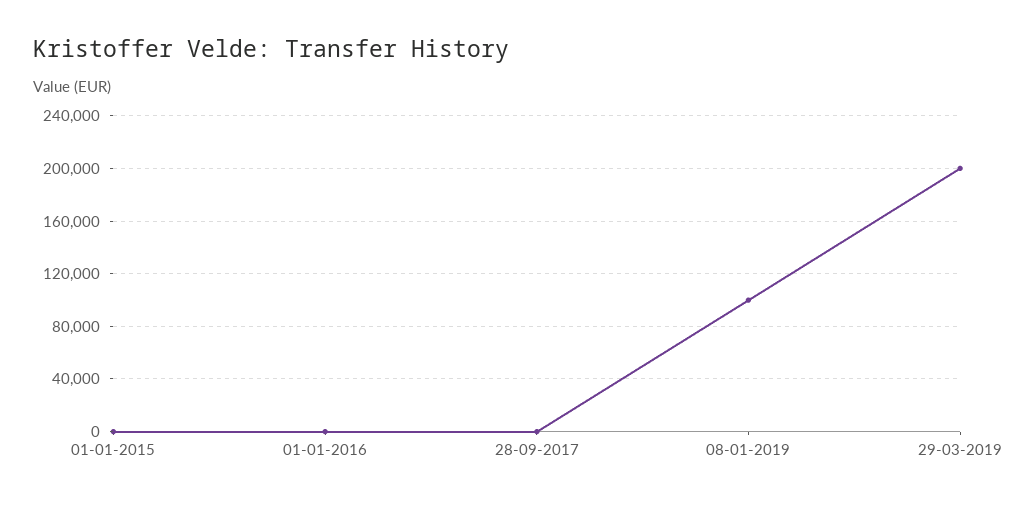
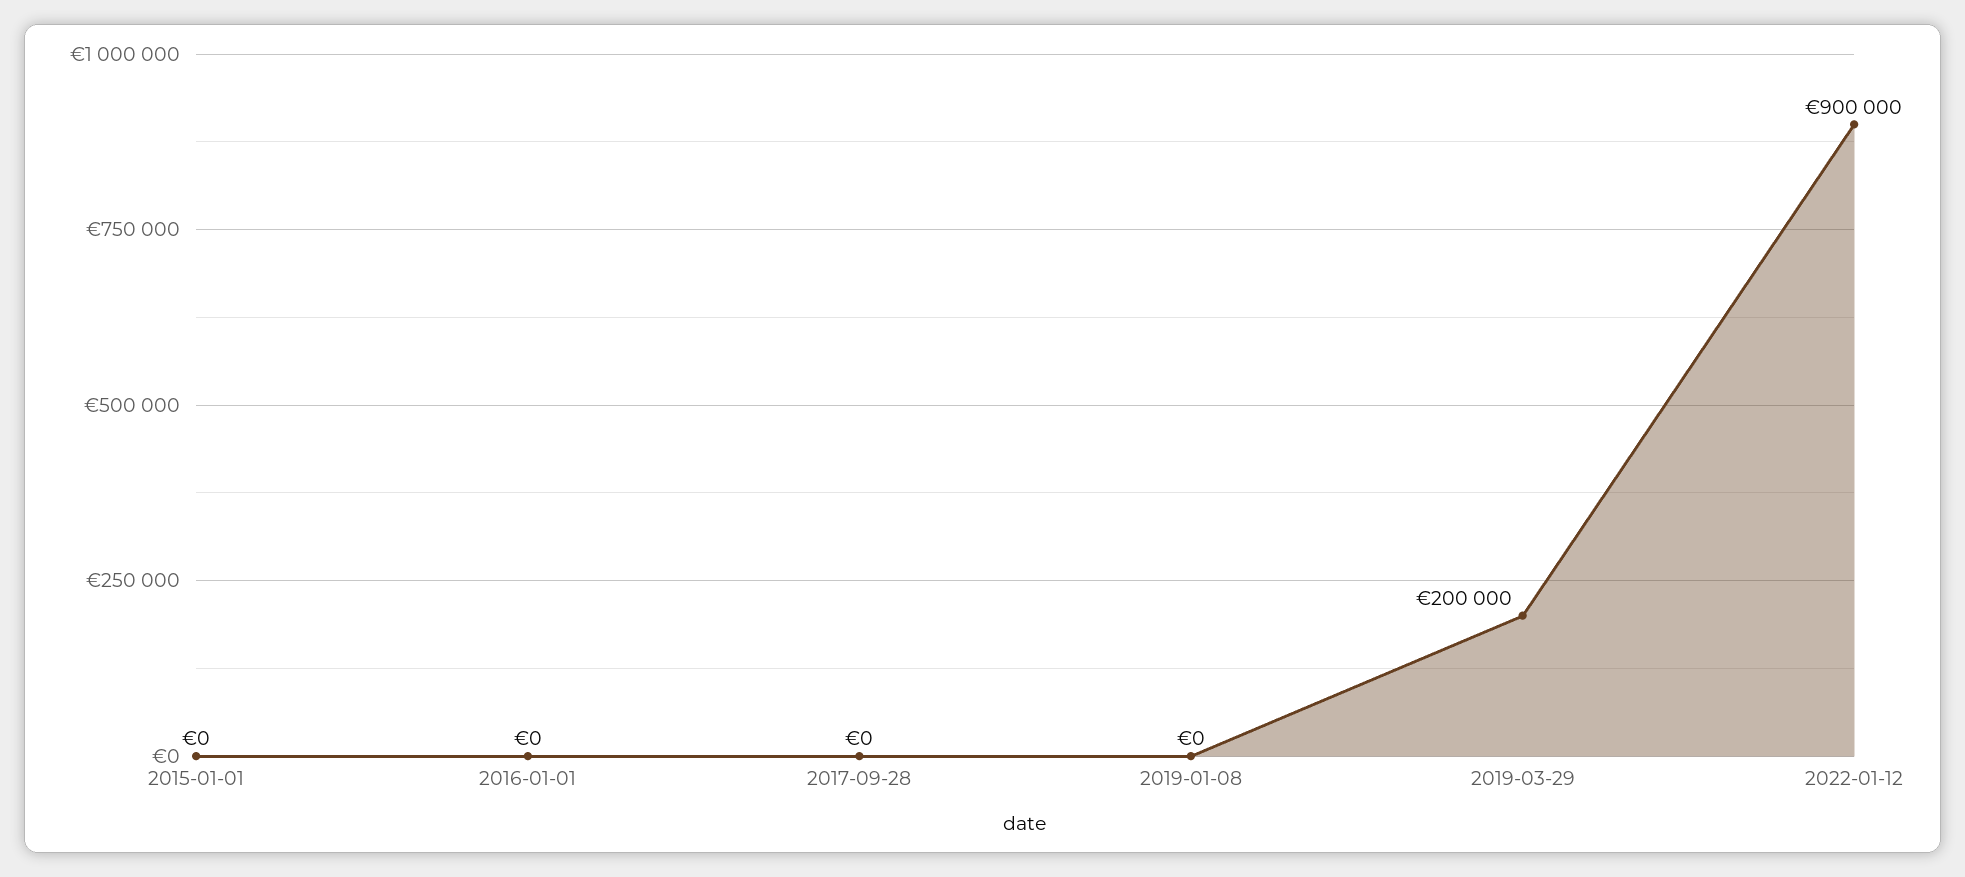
08-01-2019: 100000 -> 0
2022-01-12: none -> 900000

